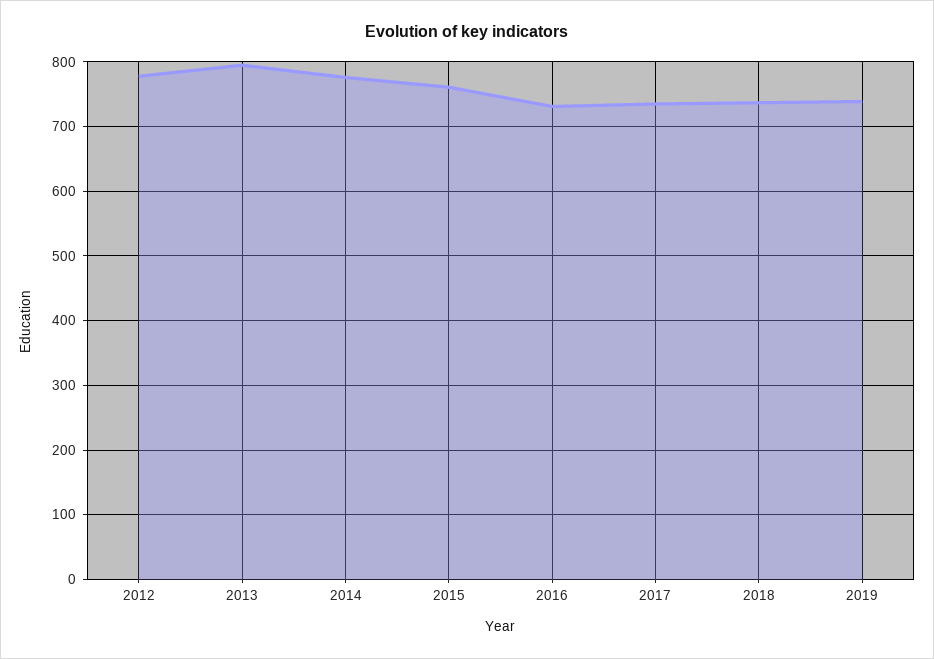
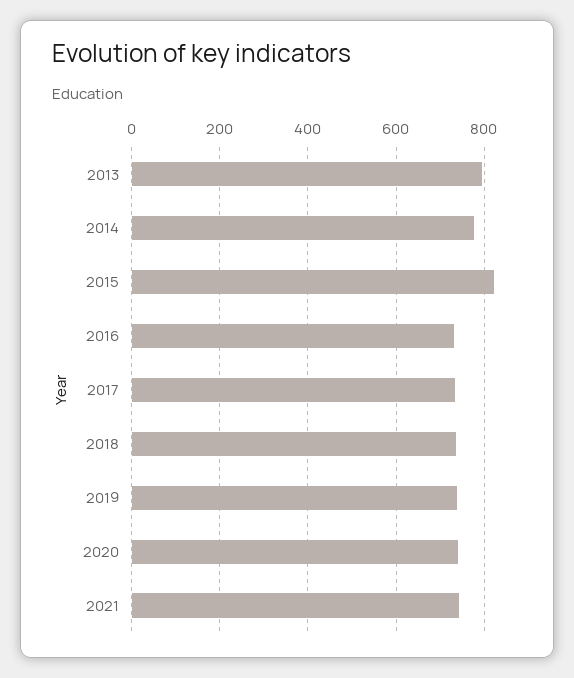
2012: 780 -> none
2015: 760 -> 820
2020: none -> 740
2021: none -> 740

